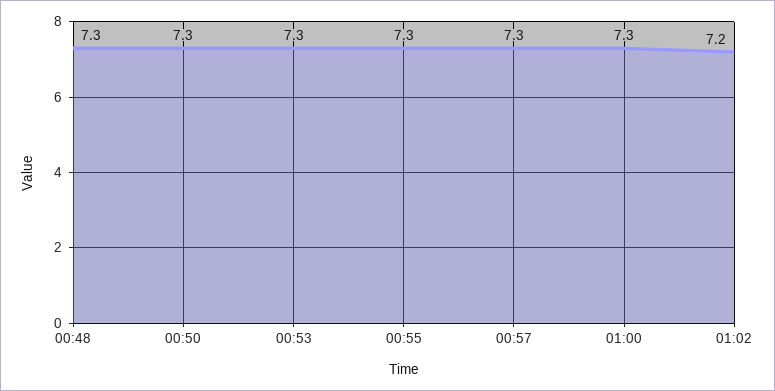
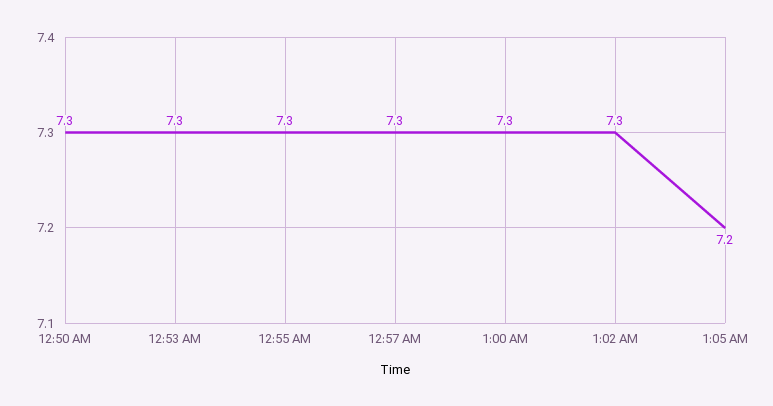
00:48: 7.3 -> none
01:02: 7.2 -> 7.3
1:05 AM: none -> 7.2

